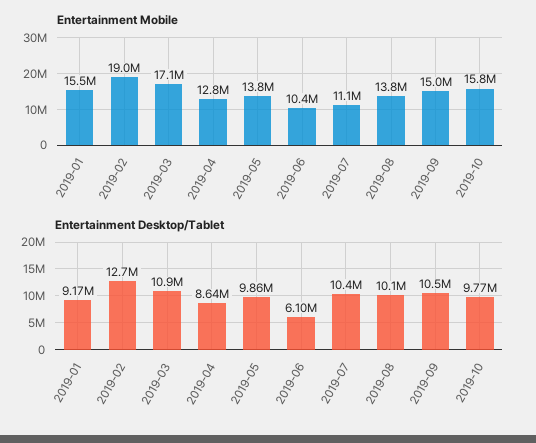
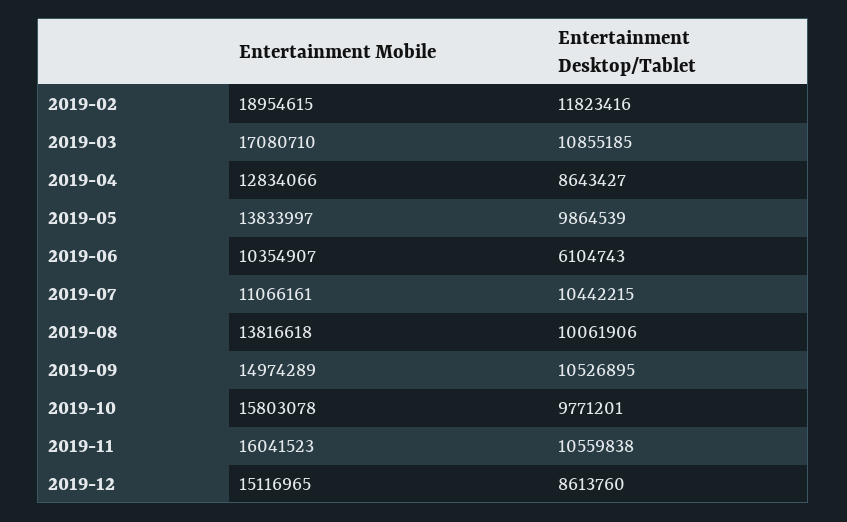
Entertainment Mobile, 2019-01: 15500000 -> none
Entertainment Desktop/Tablet, 2019-01: 9170000 -> none
Entertainment Desktop/Tablet, 2019-02: 12700000 -> 11823416
Entertainment Mobile, 2019-11: none -> 16041523
Entertainment Desktop/Tablet, 2019-11: none -> 10559838
Entertainment Mobile, 2019-12: none -> 15116965
Entertainment Desktop/Tablet, 2019-12: none -> 8613760

